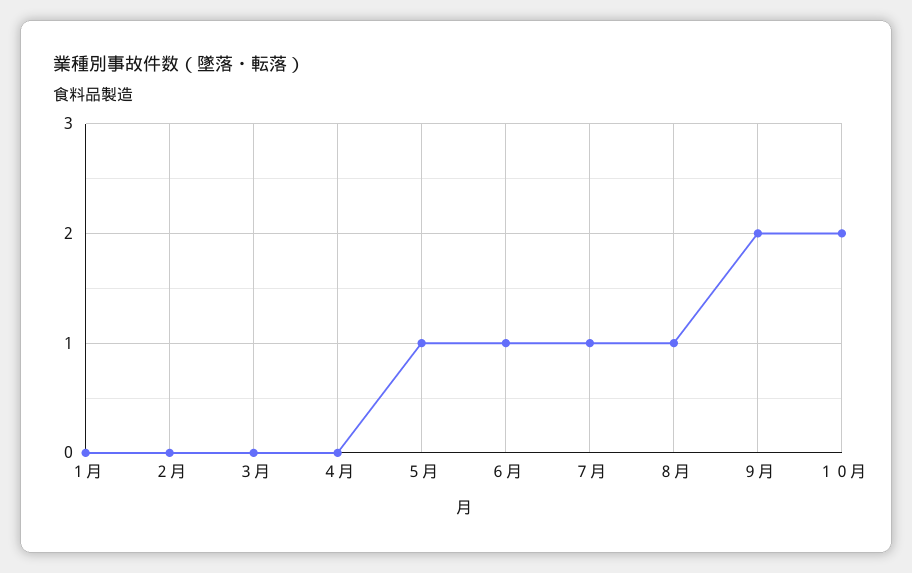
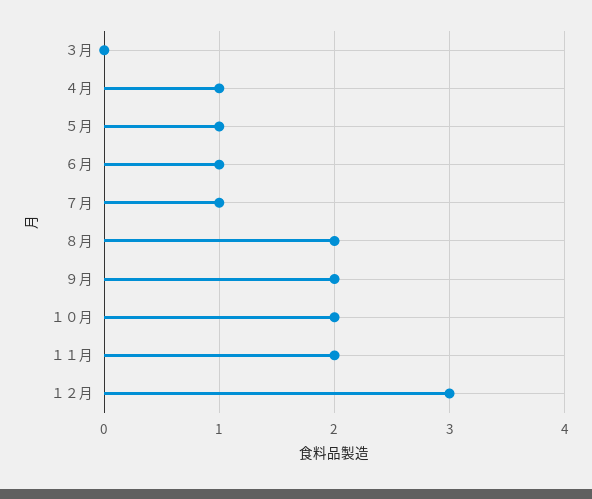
１月: 0 -> none
２月: 0 -> none
４月: 0 -> 1
８月: 1 -> 2
１１月: none -> 2
１２月: none -> 3

